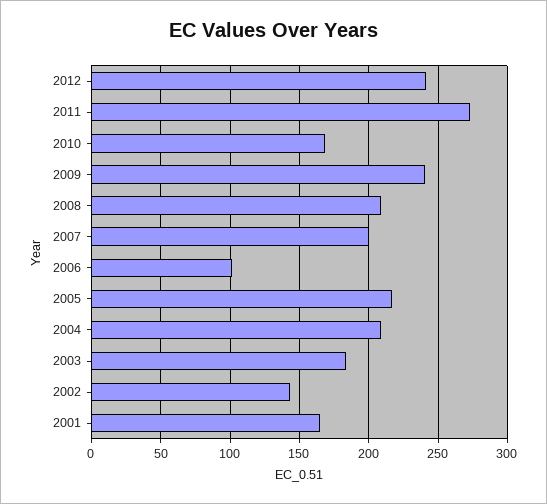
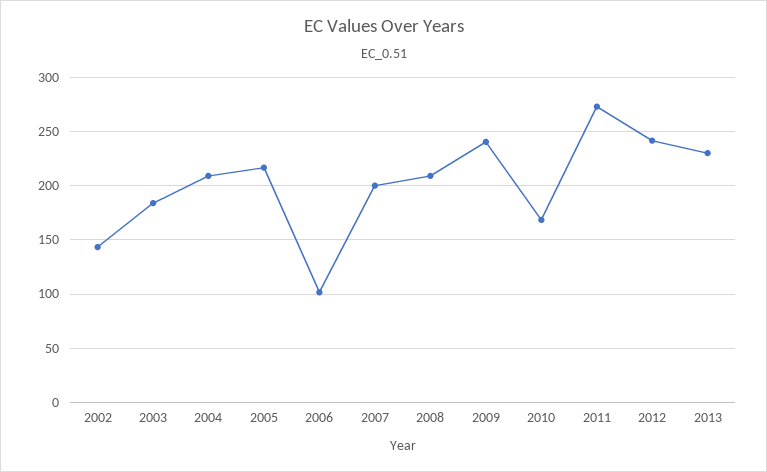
2001: 165 -> none
2013: none -> 230

